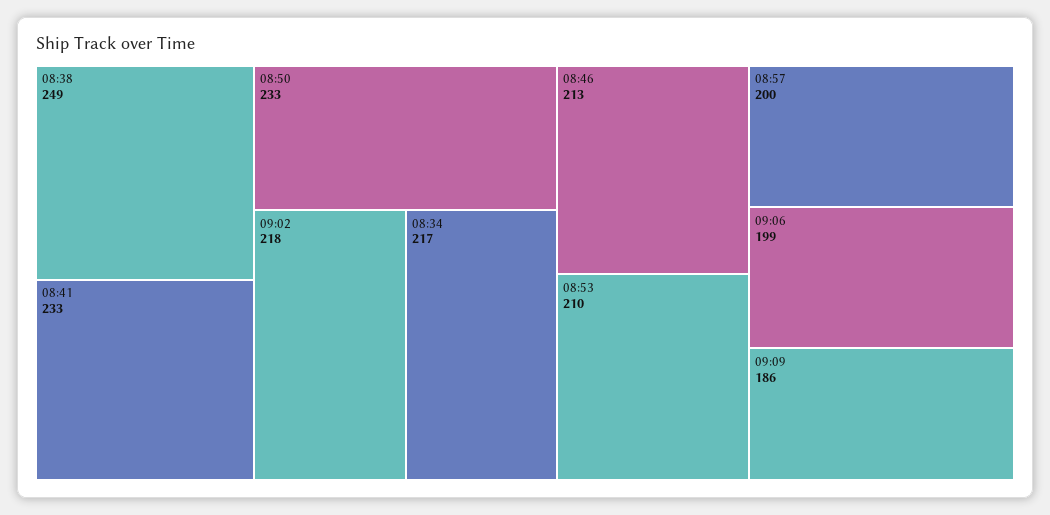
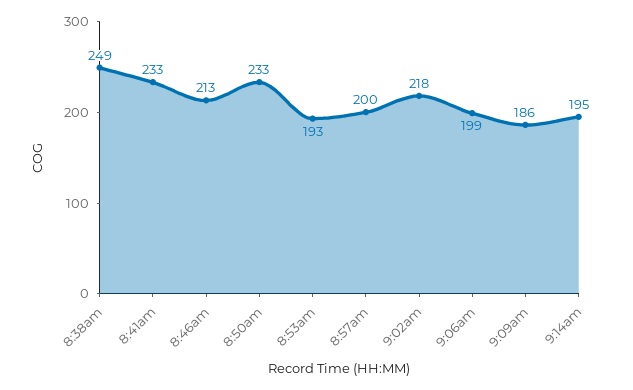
08:34: 217 -> none
08:53: 210 -> 193
9:14am: none -> 195

